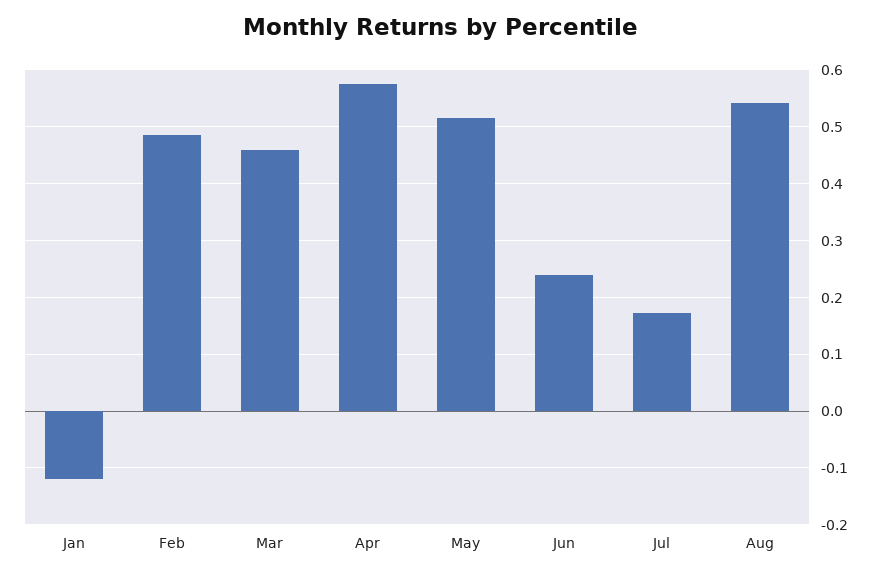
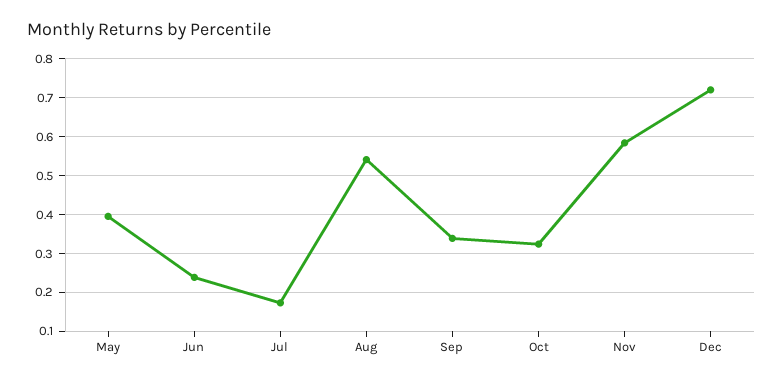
Jan: -0.12 -> none
Feb: 0.48 -> none
Mar: 0.46 -> none
Apr: 0.58 -> none
May: 0.52 -> 0.4
Sep: none -> 0.34
Oct: none -> 0.32
Nov: none -> 0.58
Dec: none -> 0.72

